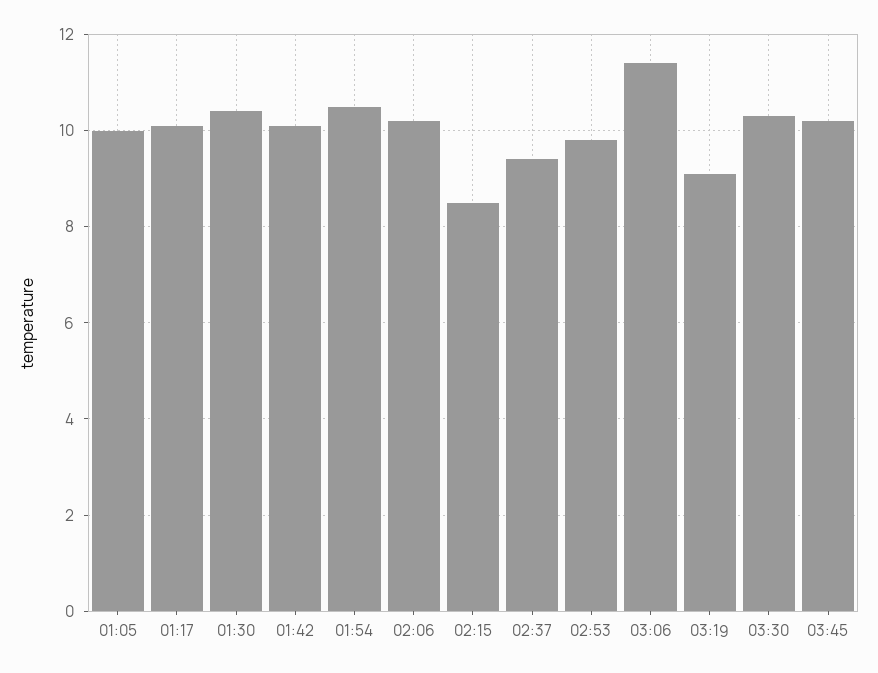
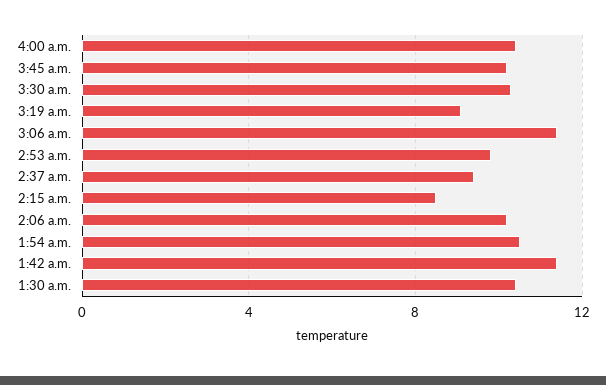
01:05: 10 -> none
01:17: 10 -> none
01:42: 10 -> 11.5
4:00 a.m.: none -> 10.5

